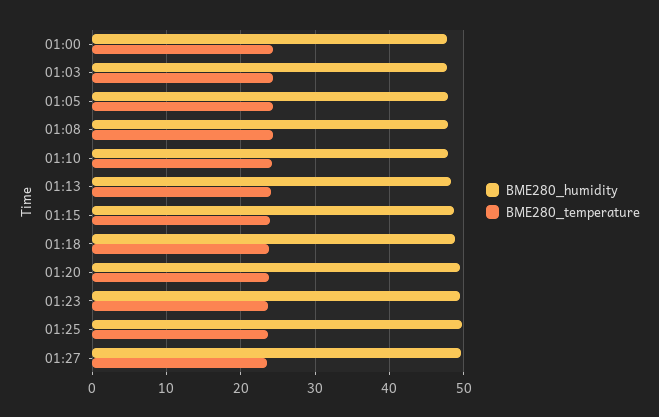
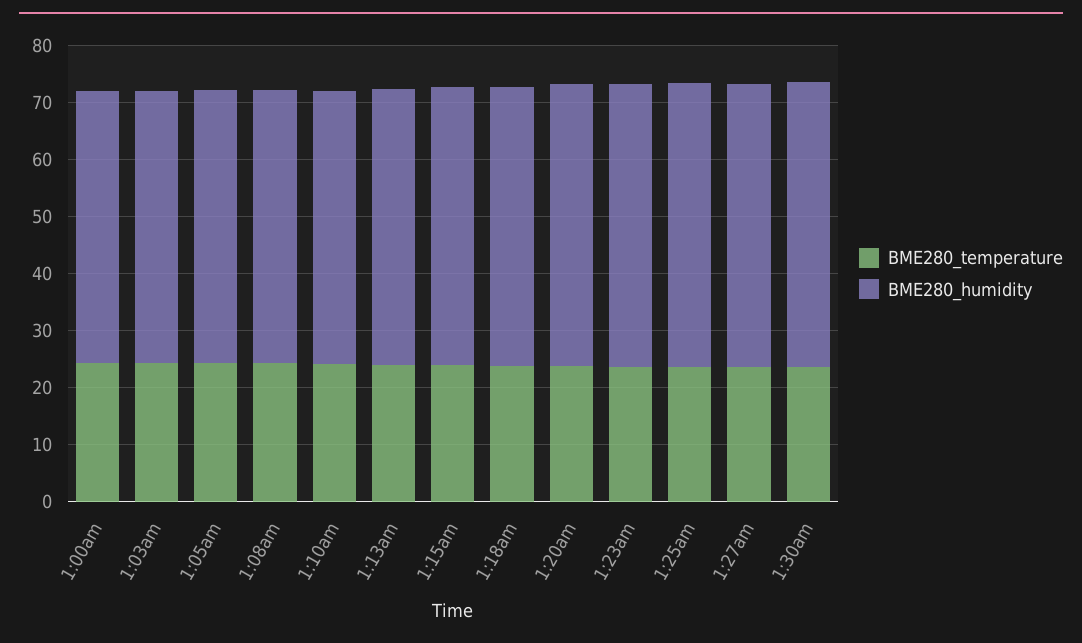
BME280_temperature, 1:30am: none -> 24
BME280_humidity, 1:30am: none -> 50

